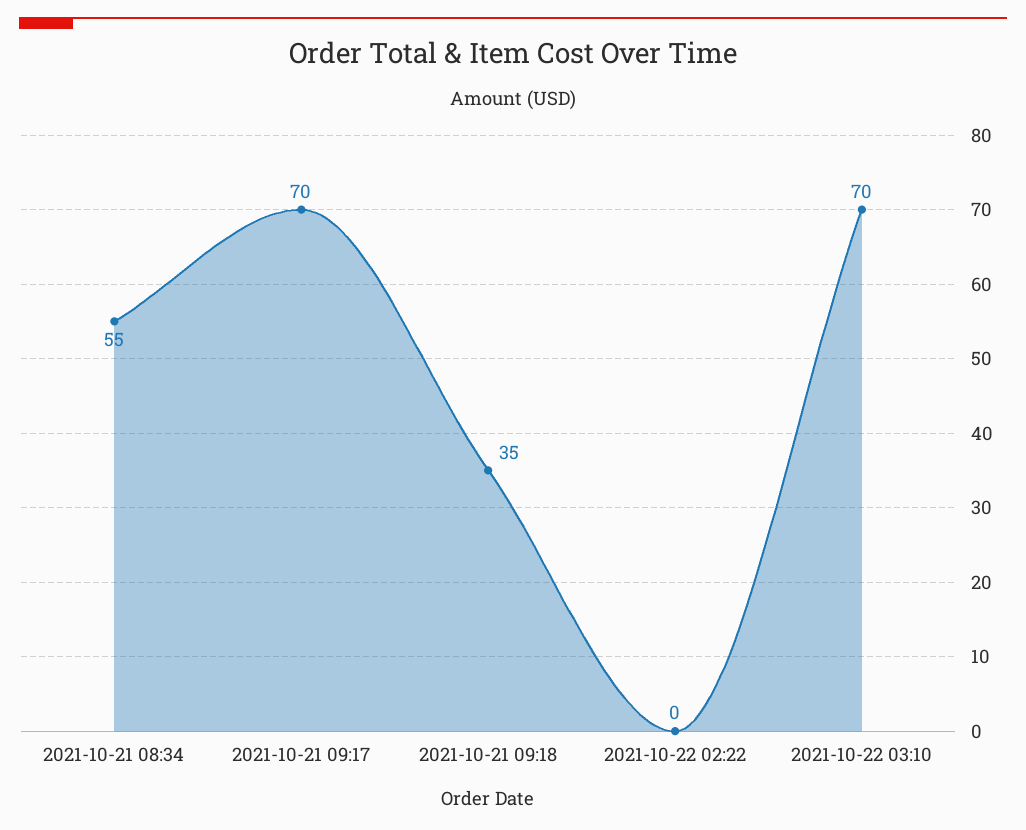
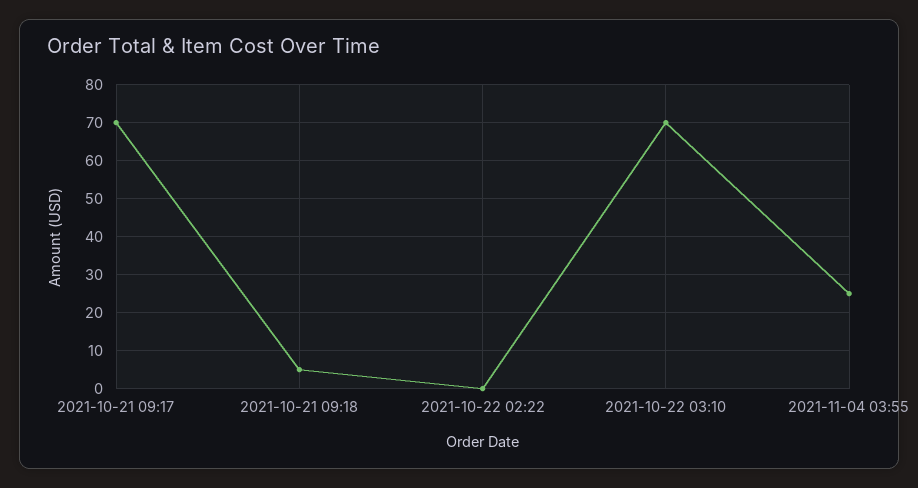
2021-10-21 08:34: 55 -> none
2021-10-21 09:18: 35 -> 5
2021-11-04 03:55: none -> 25

